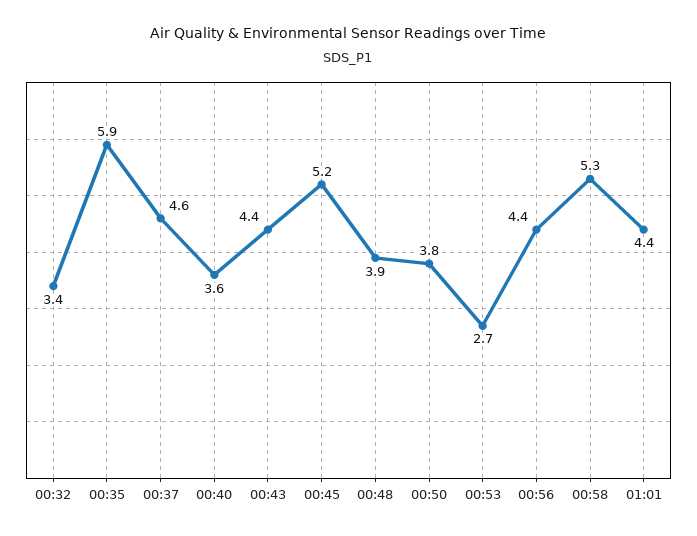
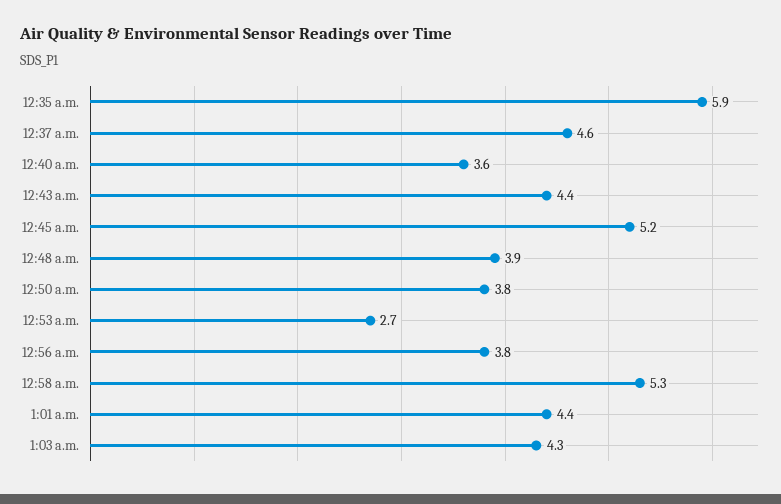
00:32: 3.4 -> none
00:56: 4.4 -> 3.8
1:03 a.m.: none -> 4.3

